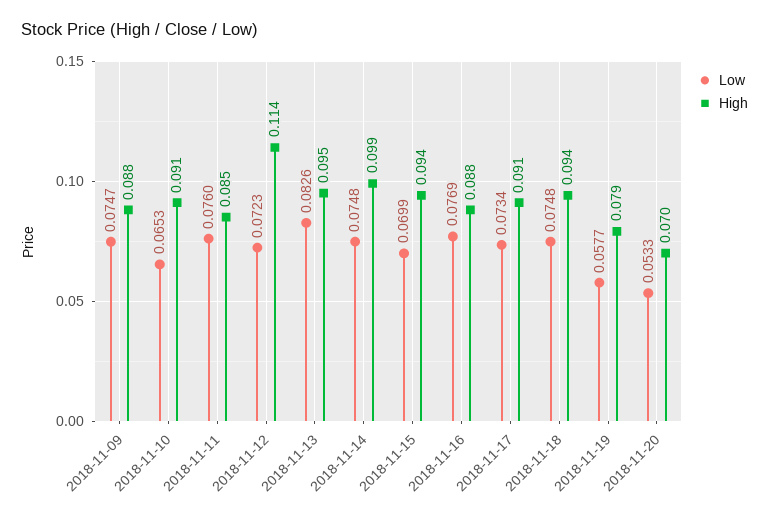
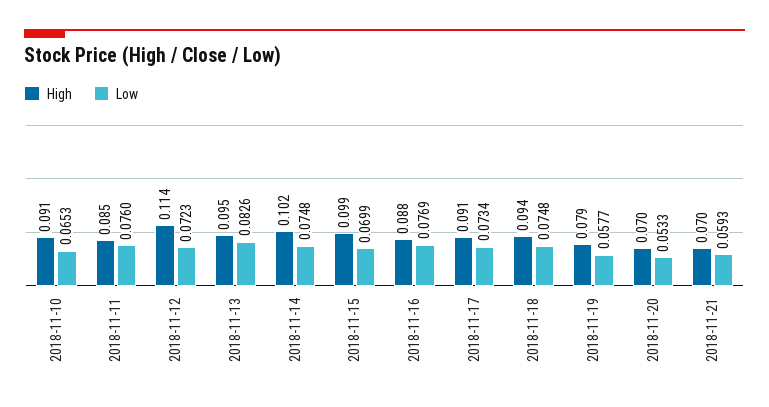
Low, 2018-11-09: 0.0747 -> none
High, 2018-11-09: 0.088 -> none
High, 2018-11-14: 0.099 -> 0.102
High, 2018-11-15: 0.094 -> 0.099
High, 2018-11-21: none -> 0.07
Low, 2018-11-21: none -> 0.0593

